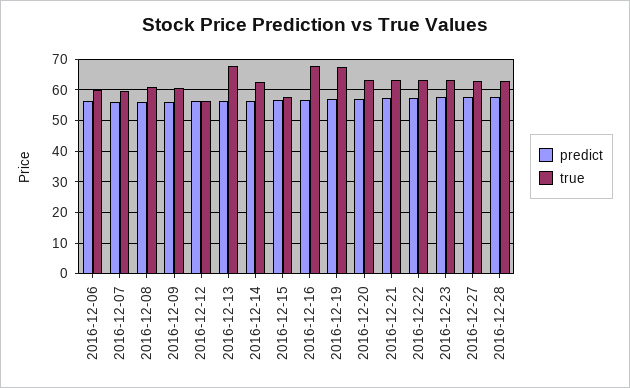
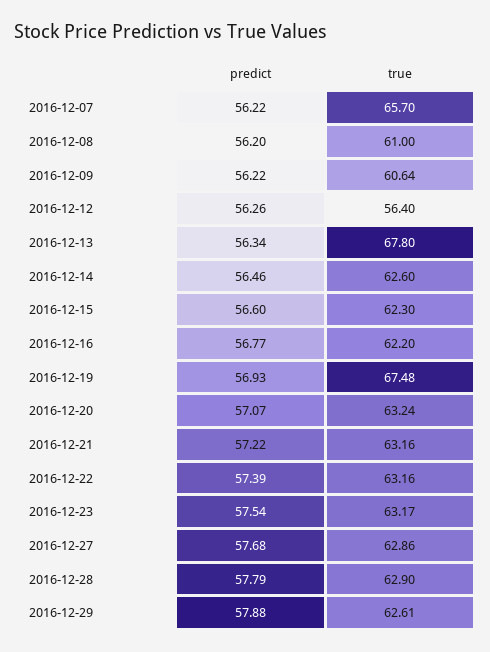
predict, 2016-12-06: 56 -> none
true, 2016-12-06: 60 -> none
true, 2016-12-07: 60 -> 65.7
true, 2016-12-15: 58 -> 62.3
true, 2016-12-16: 68 -> 62.2
predict, 2016-12-29: none -> 57.88
true, 2016-12-29: none -> 62.61

